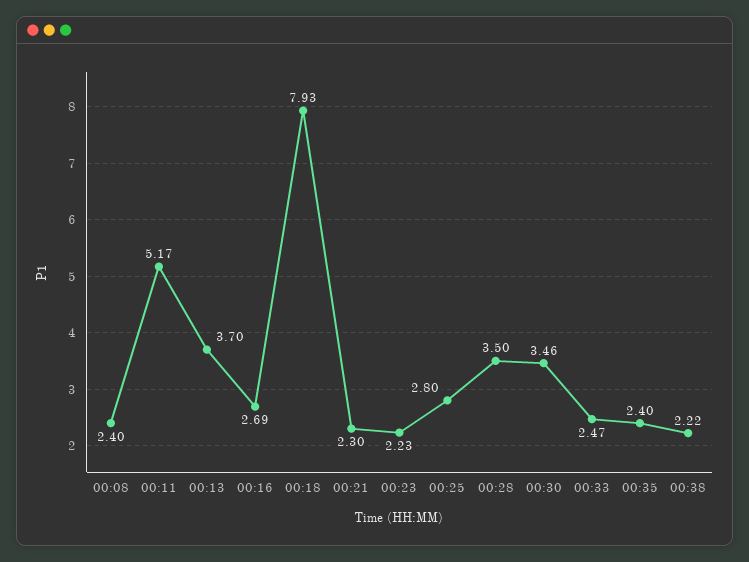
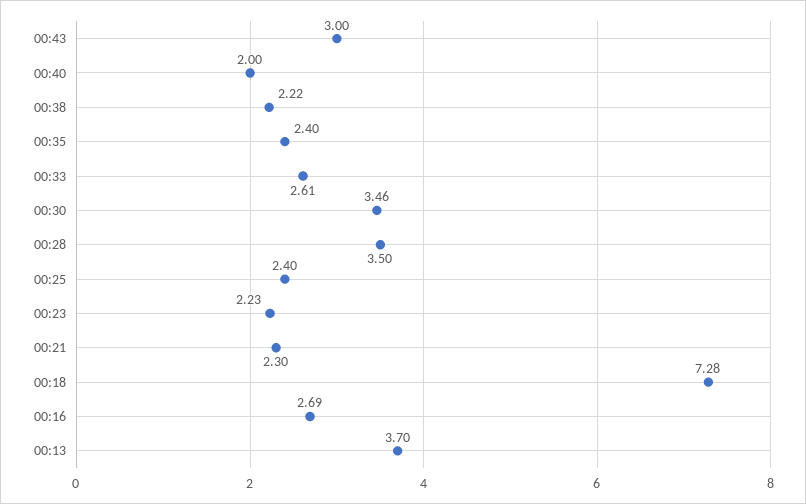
00:08: 2.4 -> none
00:11: 5.17 -> none
00:18: 7.93 -> 7.28
00:25: 2.8 -> 2.4
00:33: 2.47 -> 2.61
00:43: none -> 3
00:40: none -> 2

